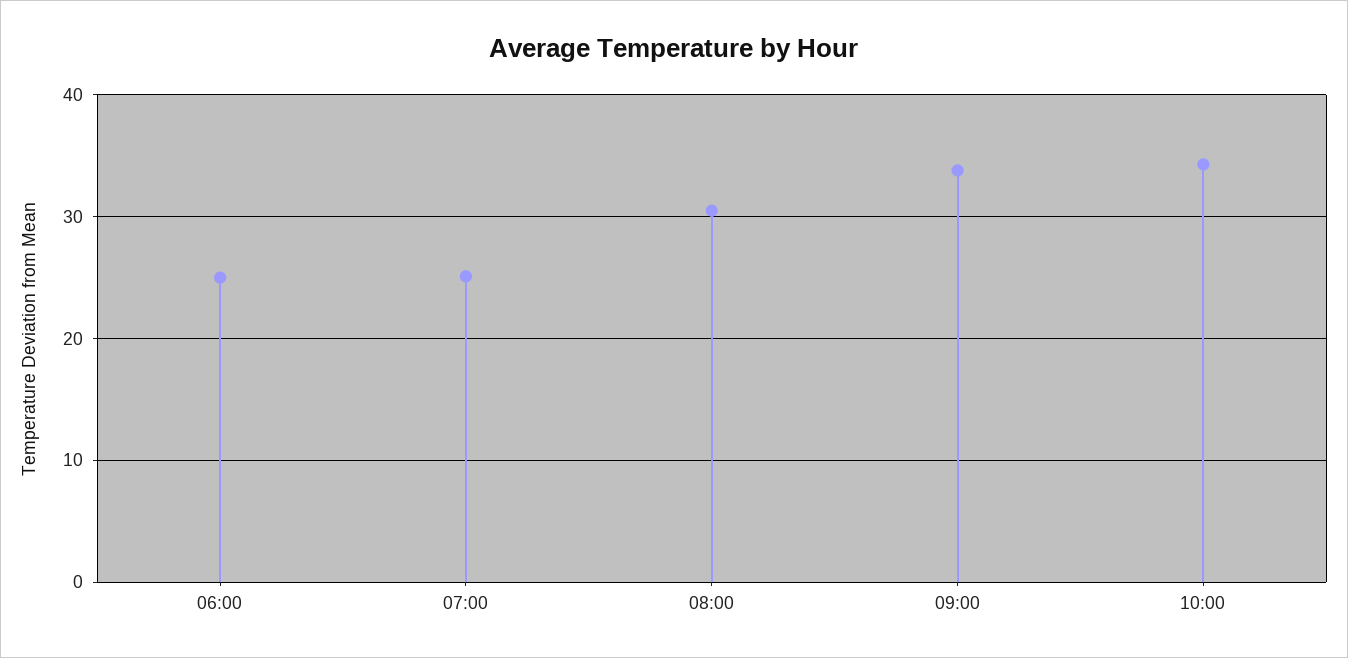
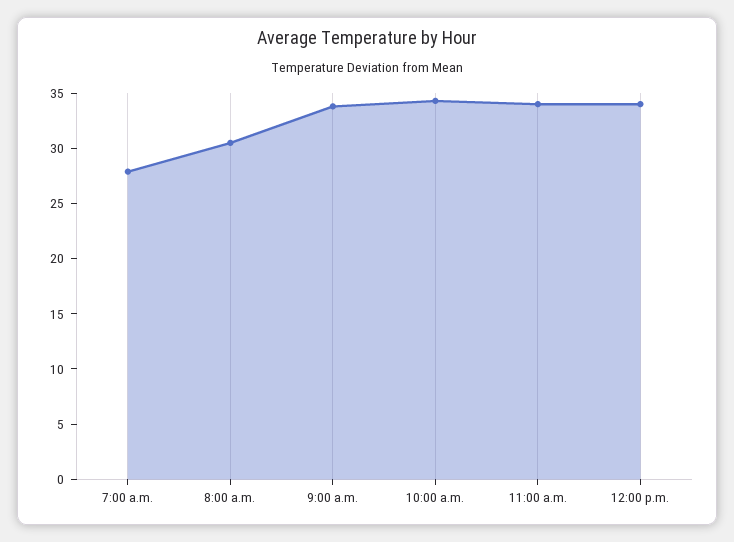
06:00: 25 -> none
07:00: 25 -> 28
11:00 a.m.: none -> 34
12:00 p.m.: none -> 34

